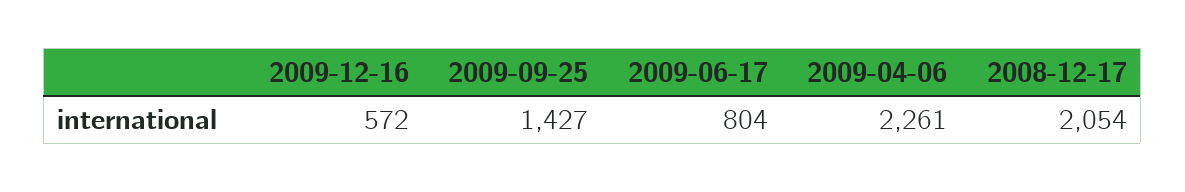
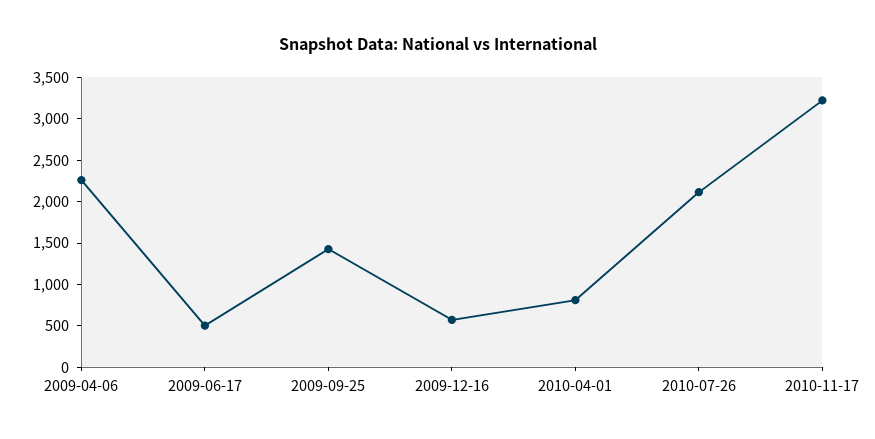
2009-06-17: 804 -> 500
2008-12-17: 2054 -> none
2010-04-01: none -> 800
2010-07-26: none -> 2100
2010-11-17: none -> 3200

